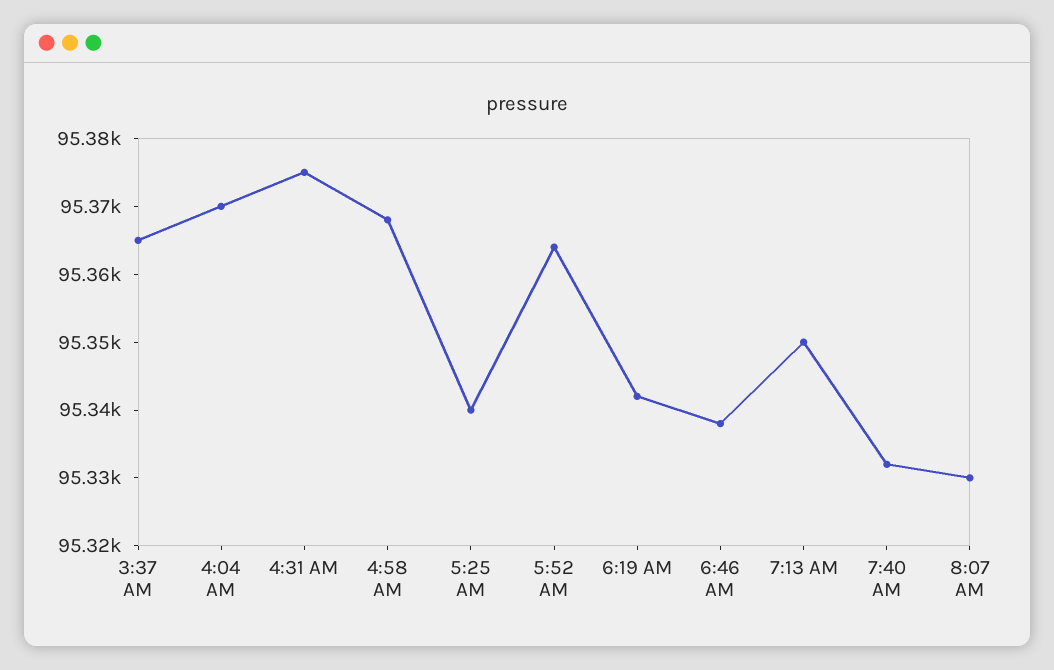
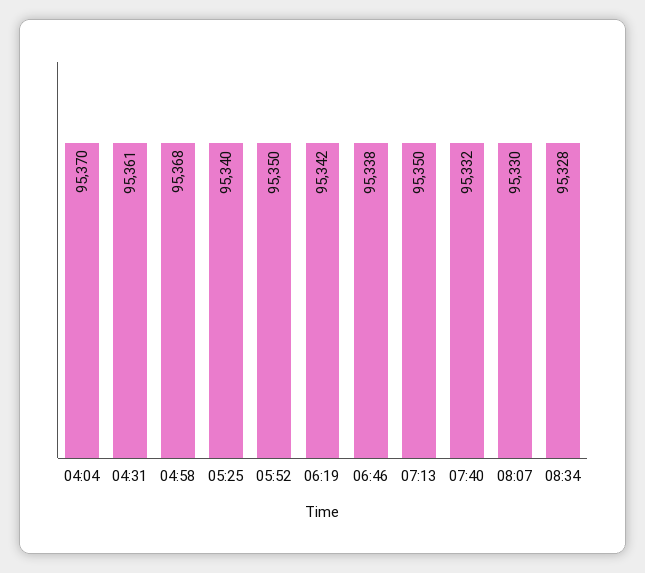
3:37 AM: 95365 -> none
4:31 AM: 95375 -> 95361
5:52 AM: 95365 -> 95350
08:34: none -> 95328

